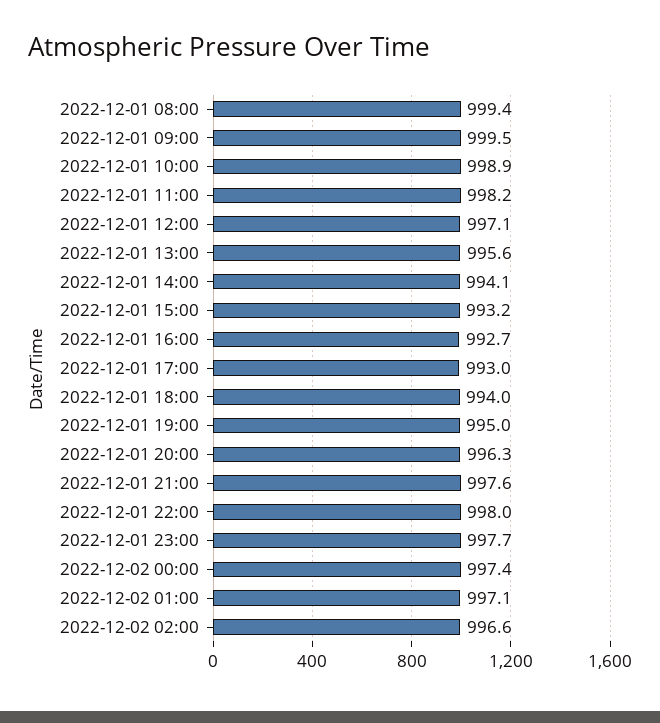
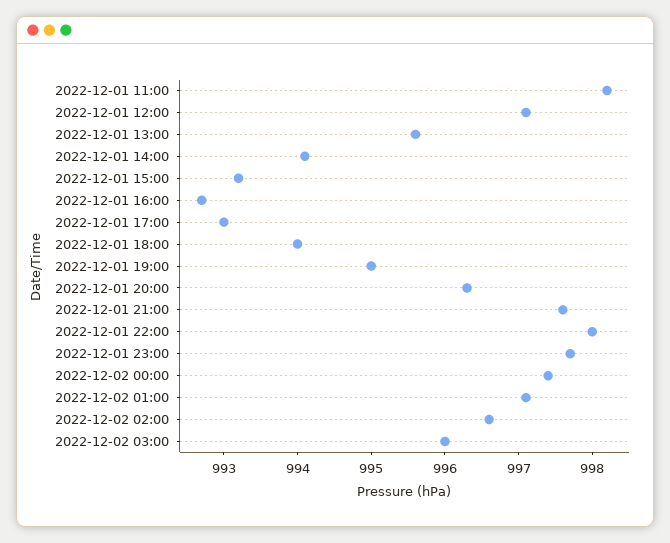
2022-12-01 08:00: 999.4 -> none
2022-12-01 09:00: 999.5 -> none
2022-12-01 10:00: 998.9 -> none
2022-12-02 03:00: none -> 996

